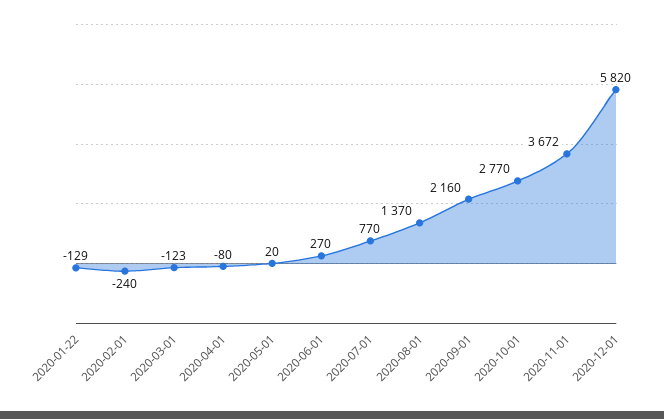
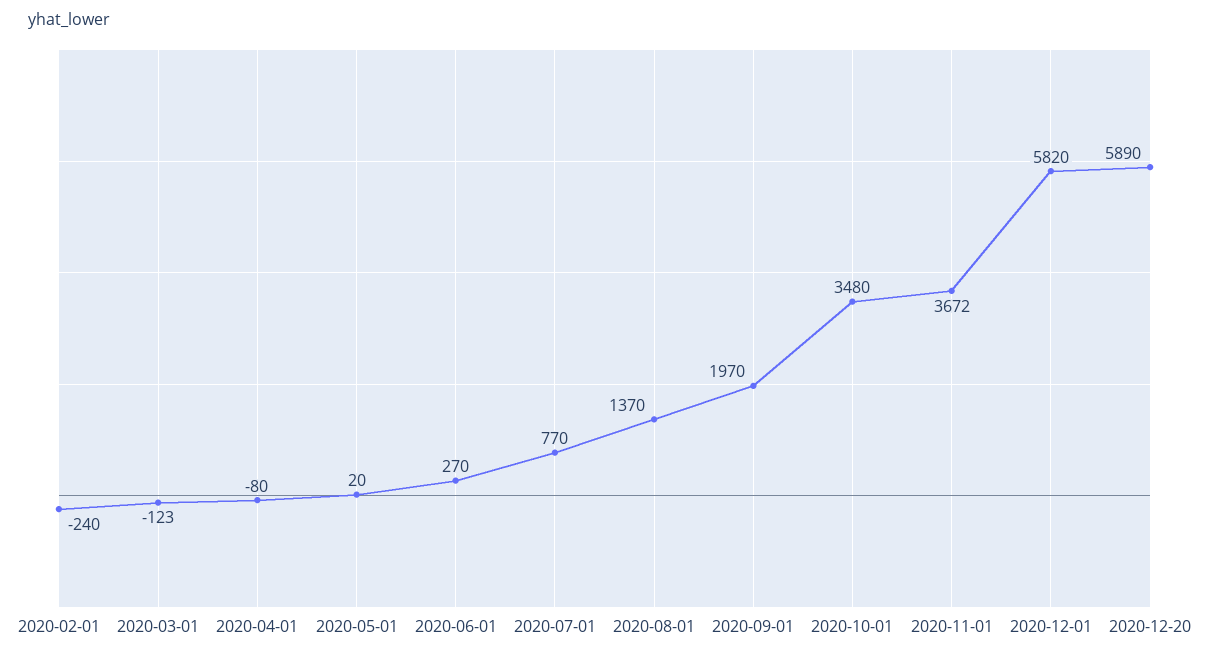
2020-01-22: -129 -> none
2020-09-01: 2160 -> 1970
2020-10-01: 2770 -> 3480
2020-12-20: none -> 5890

